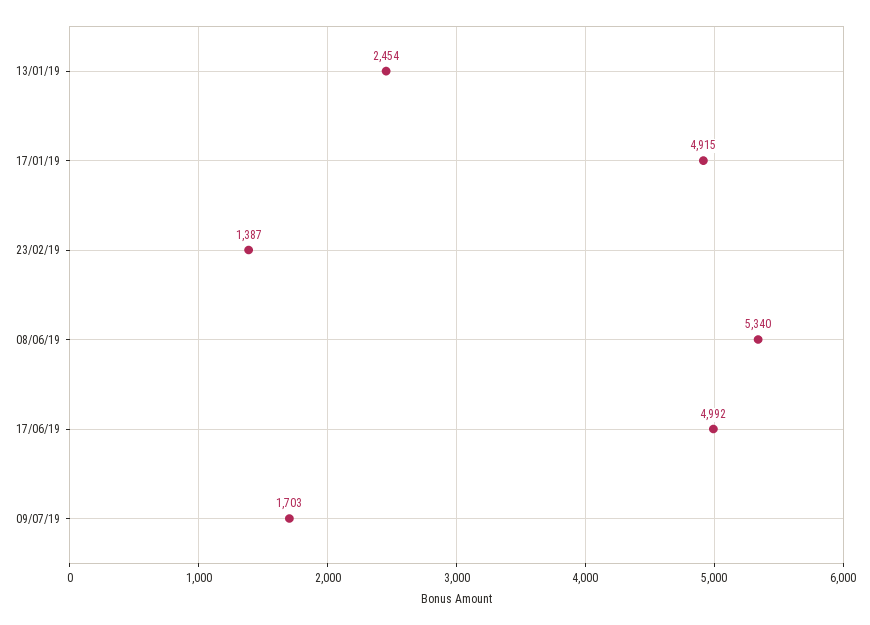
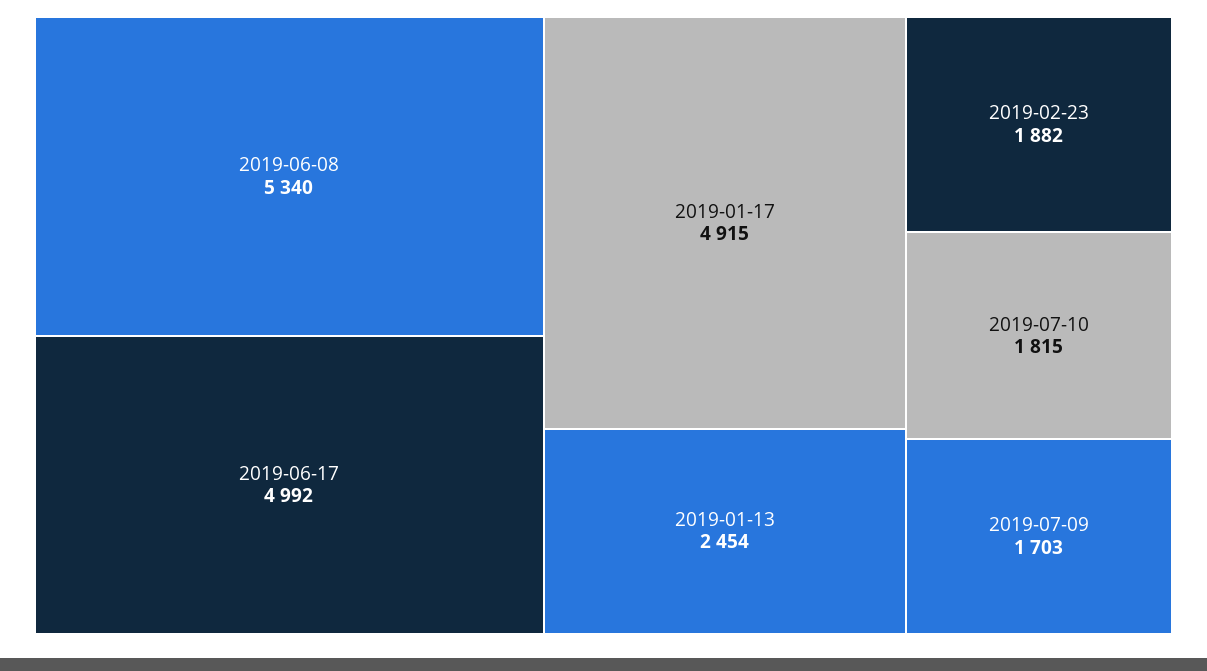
23/02/19: 1387 -> 1882
2019-07-10: none -> 1815

